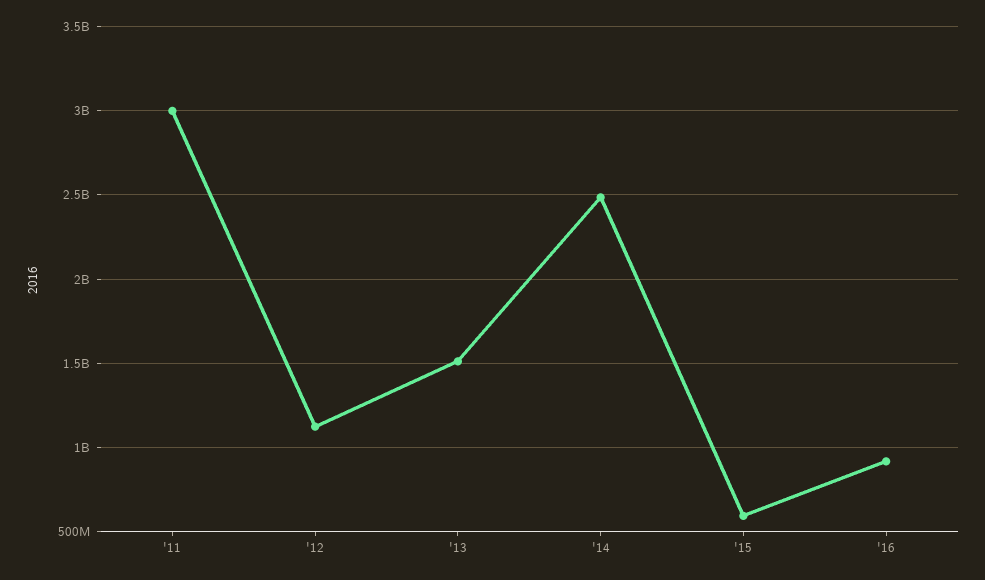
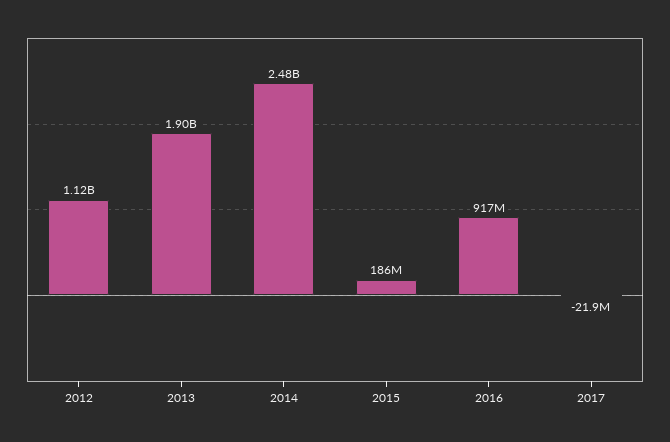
'11: 3000000000 -> none
'13: 1500000000 -> 1900000000
'15: 600000000 -> 186000000
2017: none -> -21900000

